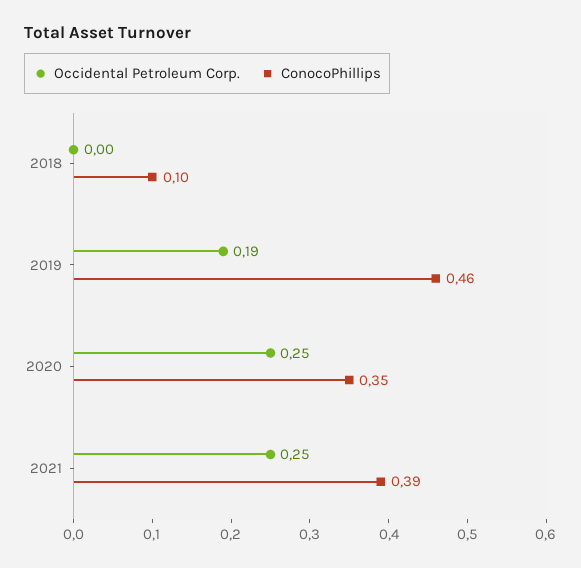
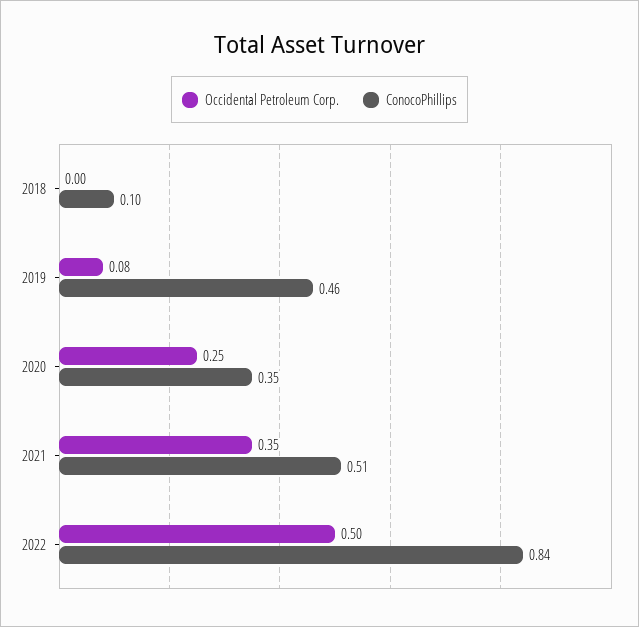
Occidental Petroleum Corp., 2019: 0.19 -> 0.08
Occidental Petroleum Corp., 2021: 0.25 -> 0.35
ConocoPhillips, 2021: 0.39 -> 0.51
Occidental Petroleum Corp., 2022: none -> 0.5
ConocoPhillips, 2022: none -> 0.84

